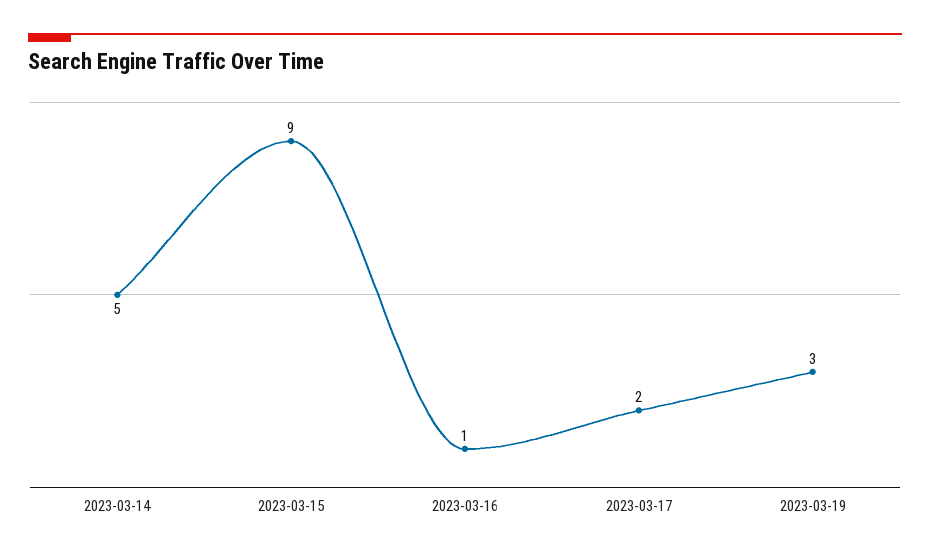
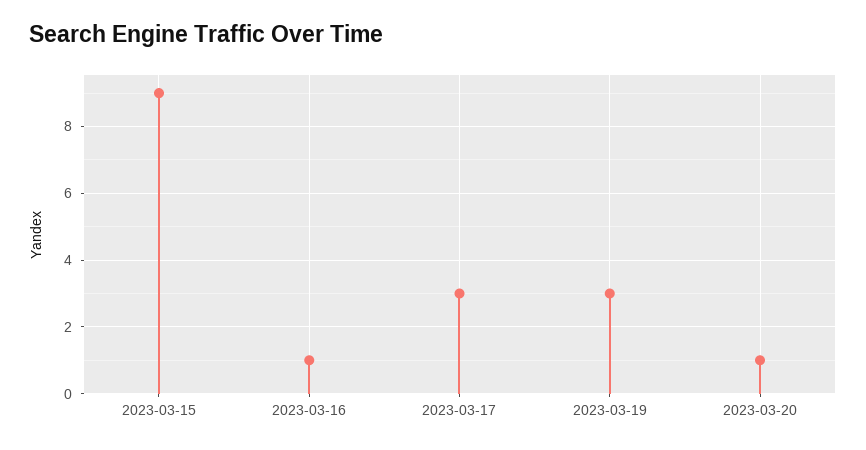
2023-03-14: 5 -> none
2023-03-17: 2 -> 3
2023-03-20: none -> 1

